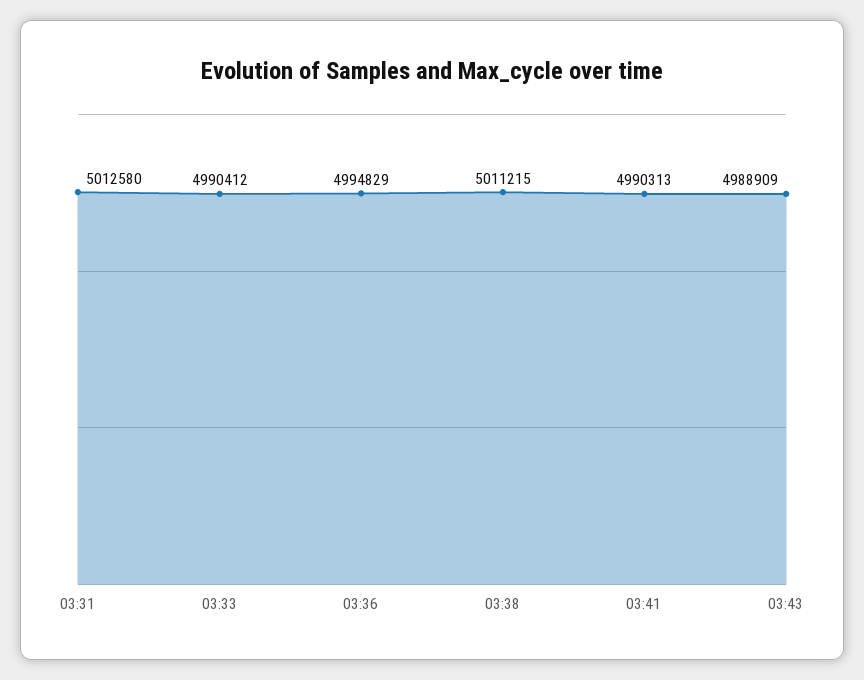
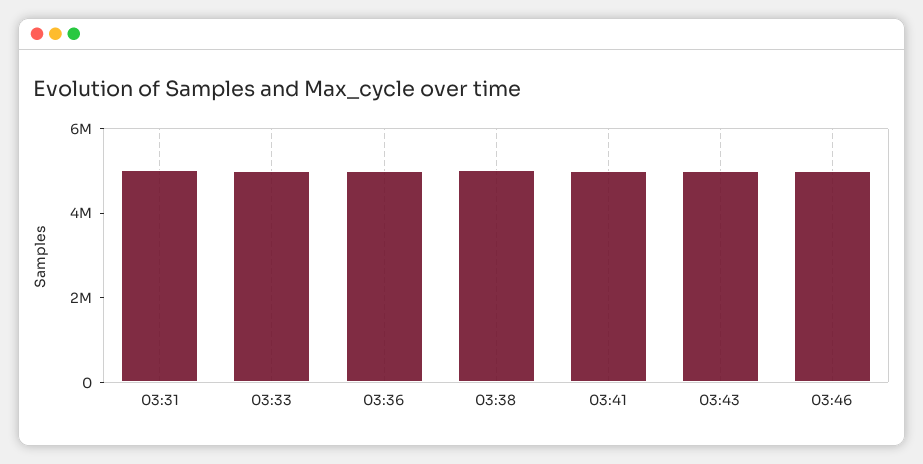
03:46: none -> 5000000

